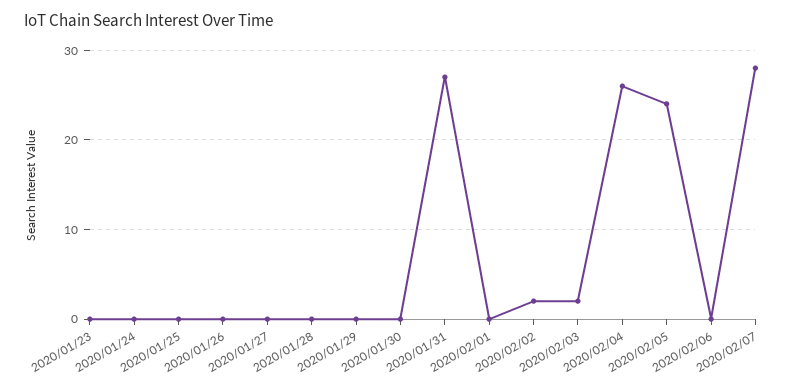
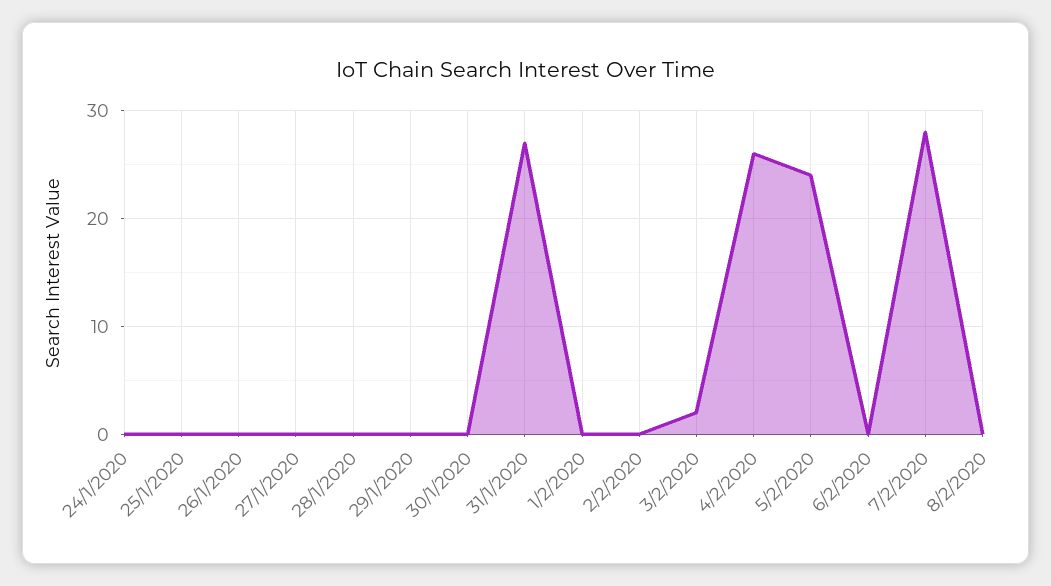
2020/01/23: 0 -> none
2020/02/02: 2 -> 0
8/2/2020: none -> 0

